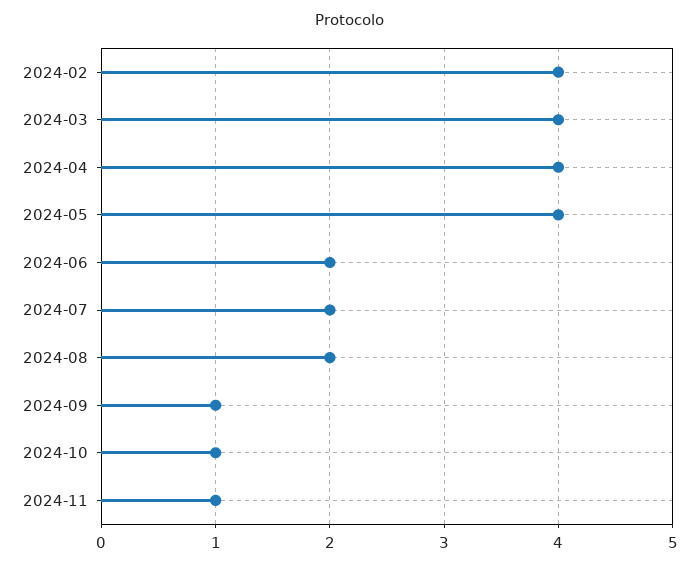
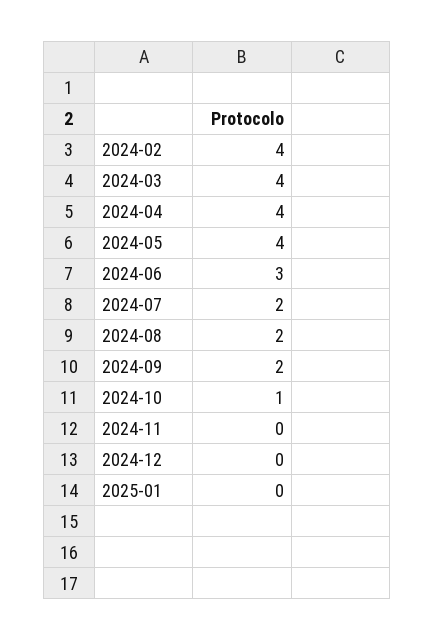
2024-06: 2 -> 3
2024-09: 1 -> 2
2024-11: 1 -> 0
2024-12: none -> 0
2025-01: none -> 0

